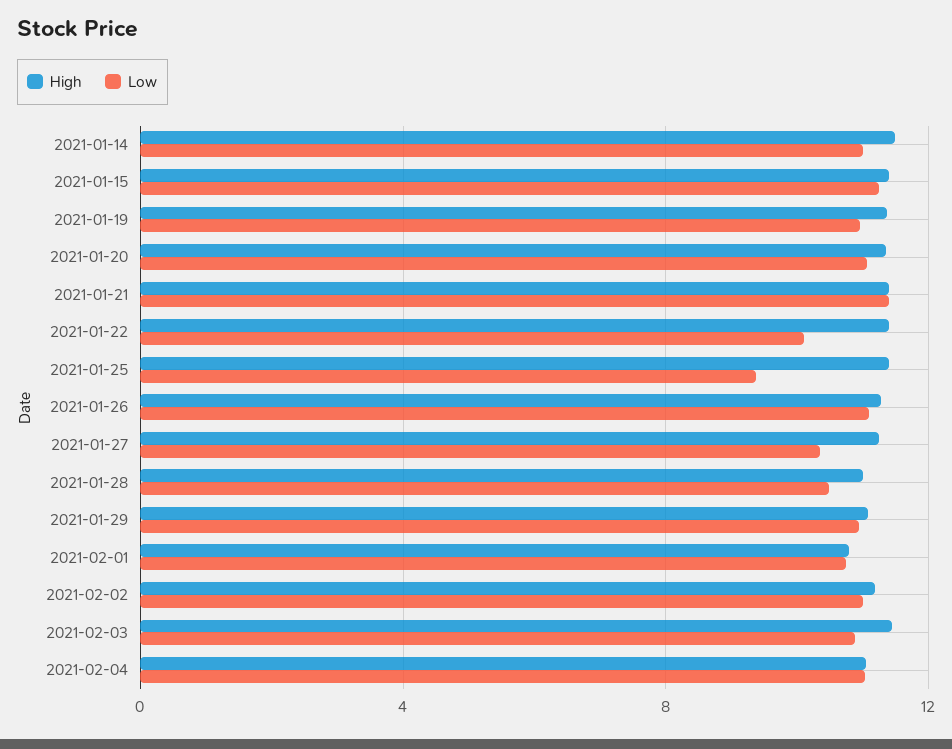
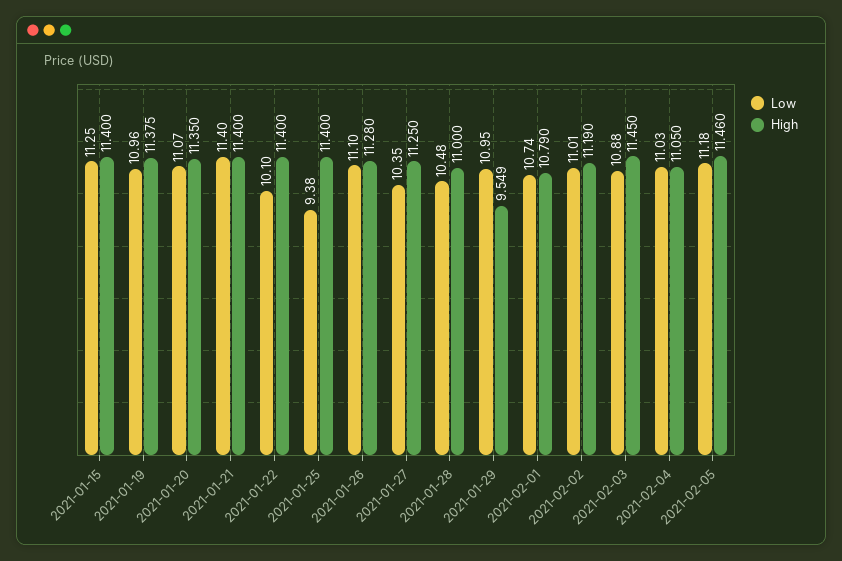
High, 2021-01-14: 11.5 -> none
Low, 2021-01-14: 11 -> none
High, 2021-01-29: 11 -> 9.549
Low, 2021-02-05: none -> 11.18
High, 2021-02-05: none -> 11.46

